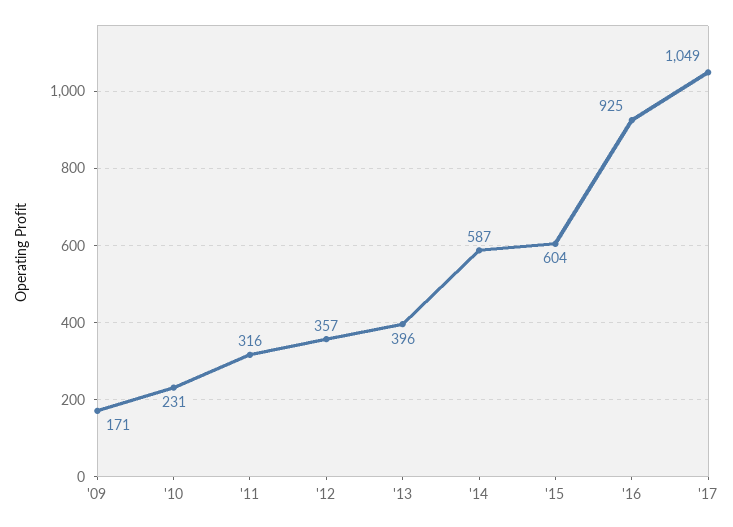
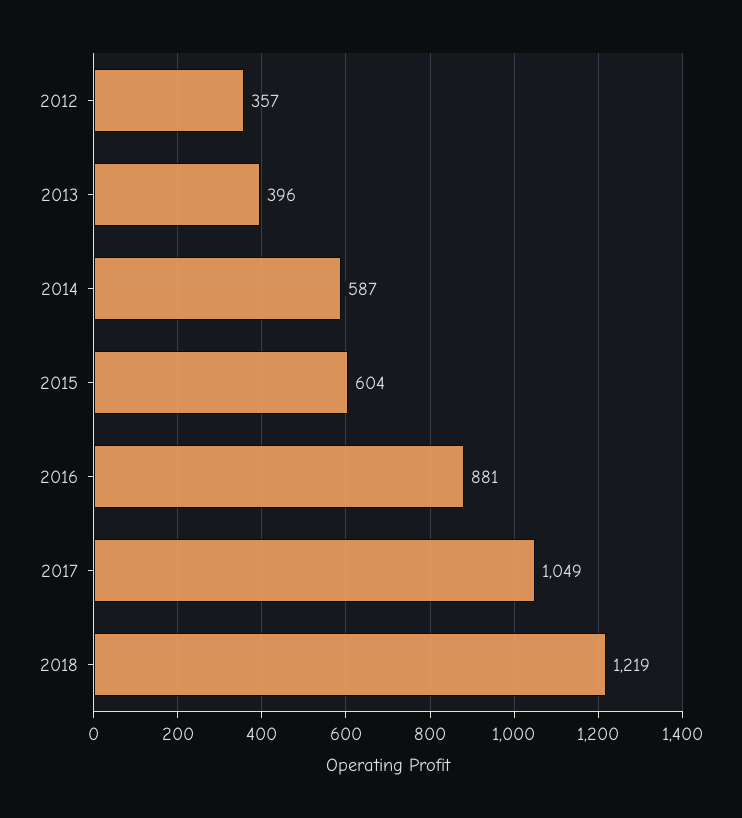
'09: 171 -> none
'10: 231 -> none
'11: 316 -> none
'16: 925 -> 881
2018: none -> 1219

